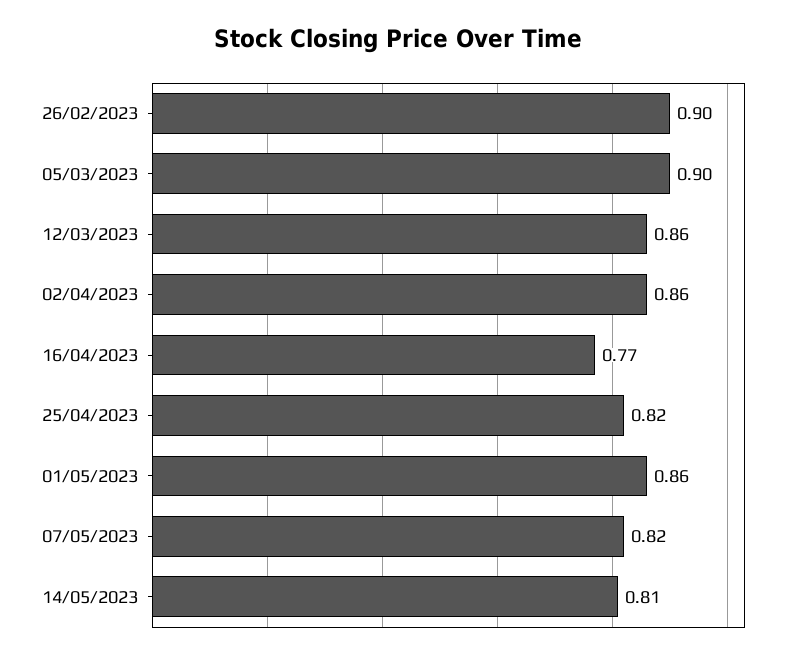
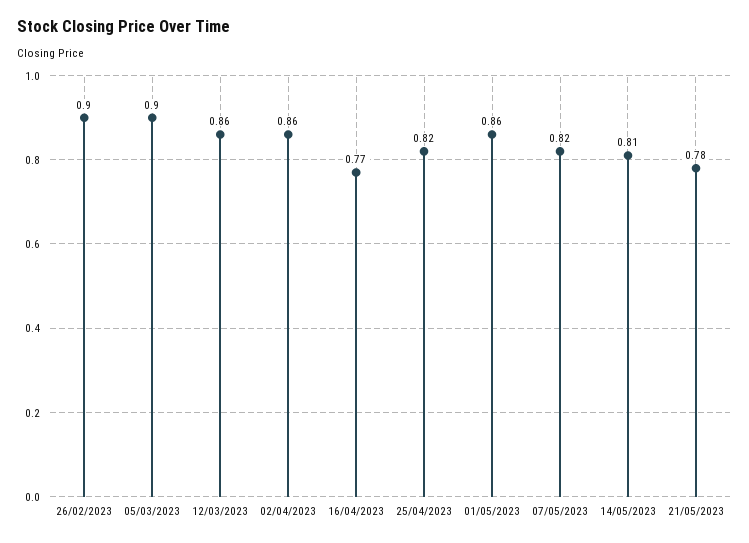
21/05/2023: none -> 0.78

